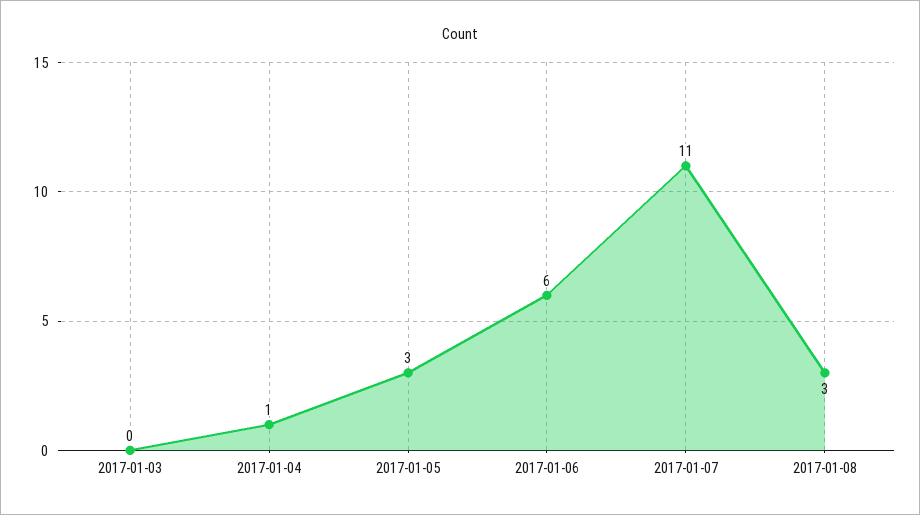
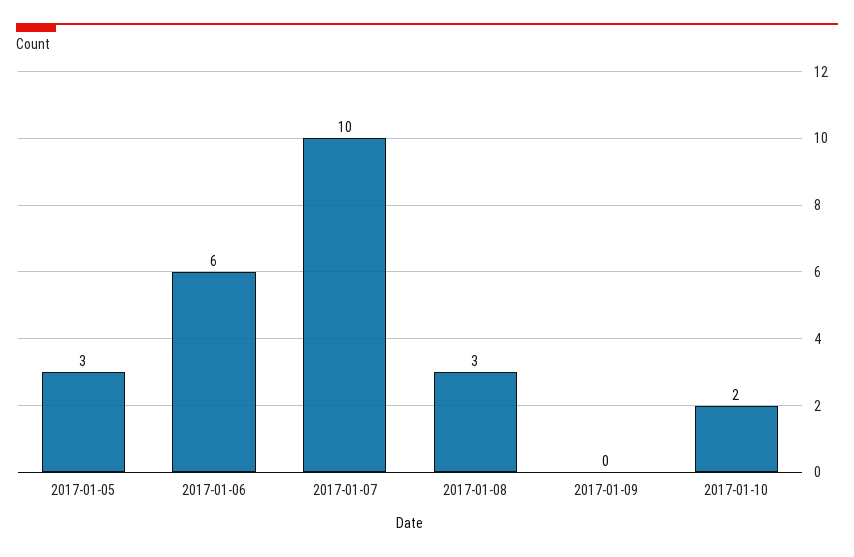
2017-01-03: 0 -> none
2017-01-04: 1 -> none
2017-01-07: 11 -> 10
2017-01-09: none -> 0
2017-01-10: none -> 2

